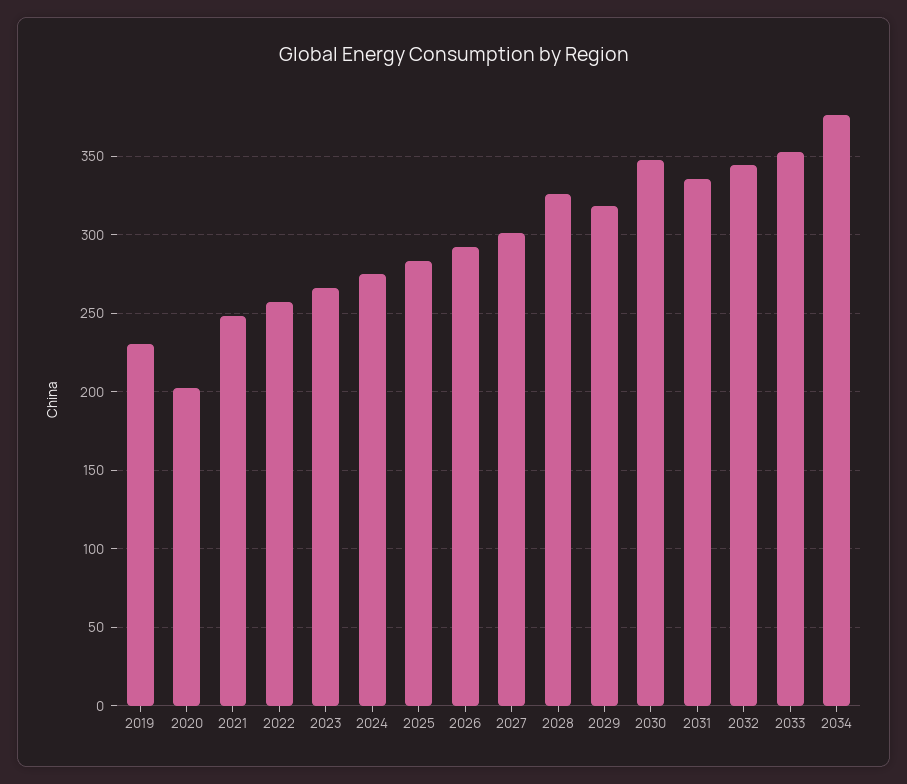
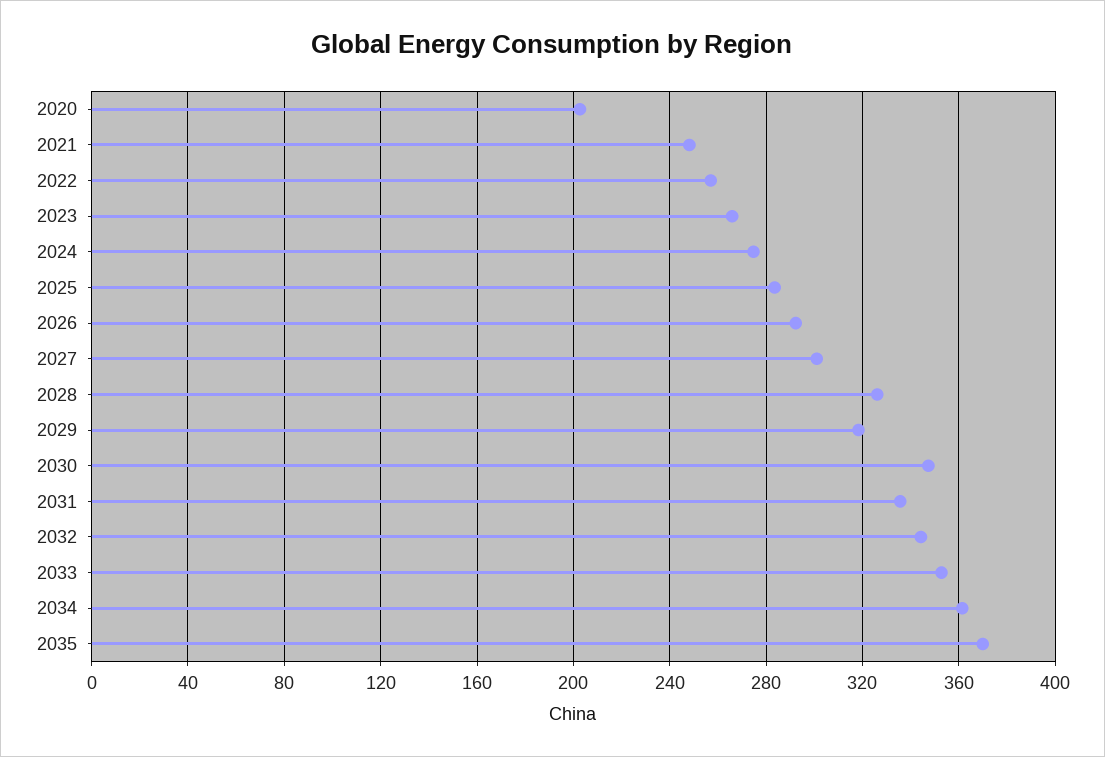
2019: 230 -> none
2034: 375 -> 360
2035: none -> 370

